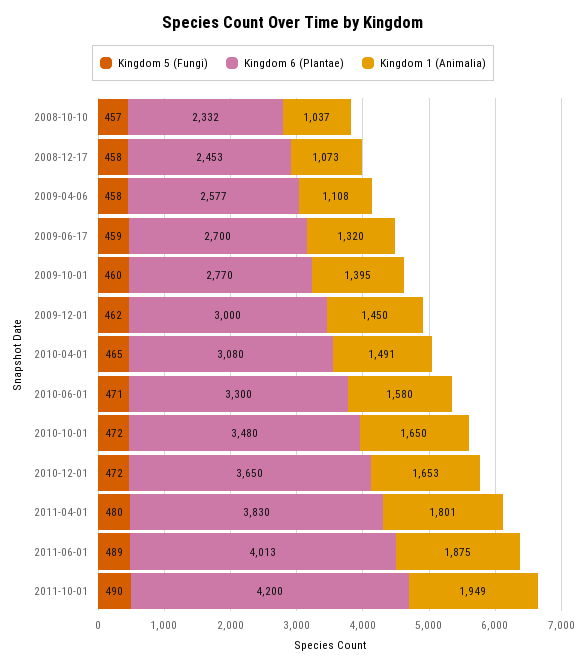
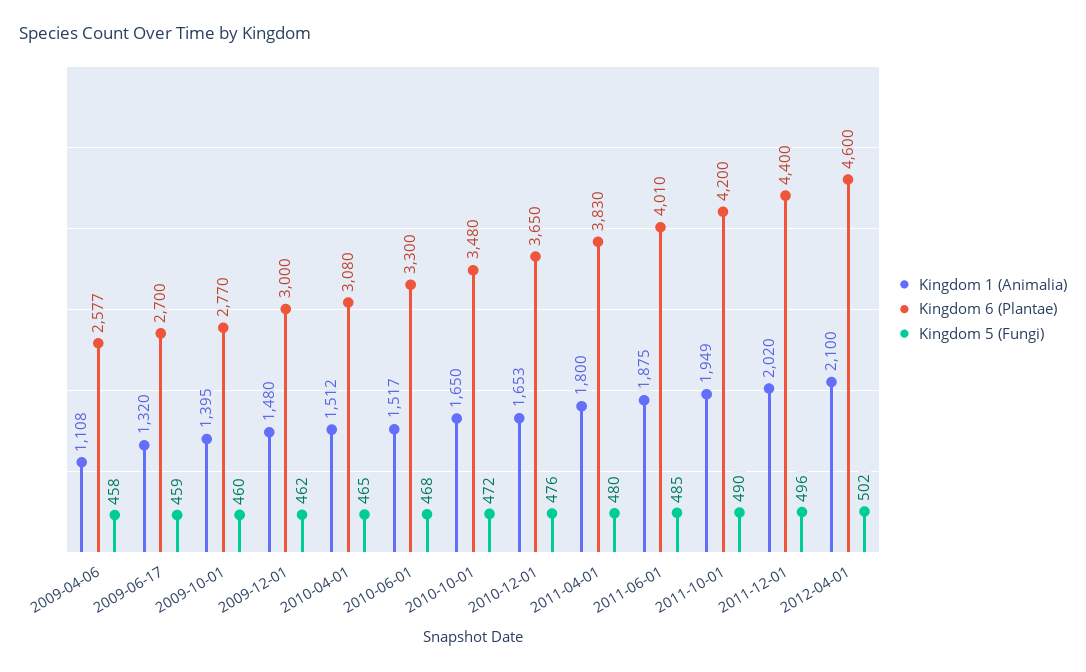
Kingdom 5 (Fungi), 2008-10-10: 457 -> none
Kingdom 6 (Plantae), 2008-10-10: 2332 -> none
Kingdom 1 (Animalia), 2008-10-10: 1037 -> none
Kingdom 5 (Fungi), 2008-12-17: 458 -> none
Kingdom 6 (Plantae), 2008-12-17: 2453 -> none
Kingdom 1 (Animalia), 2008-12-17: 1073 -> none
Kingdom 1 (Animalia), 2009-12-01: 1450 -> 1480
Kingdom 1 (Animalia), 2010-04-01: 1491 -> 1512
Kingdom 5 (Fungi), 2010-06-01: 471 -> 468
Kingdom 1 (Animalia), 2010-06-01: 1580 -> 1517
Kingdom 5 (Fungi), 2010-12-01: 472 -> 476
Kingdom 1 (Animalia), 2011-04-01: 1801 -> 1800
Kingdom 5 (Fungi), 2011-06-01: 489 -> 485
Kingdom 6 (Plantae), 2011-06-01: 4013 -> 4010
Kingdom 1 (Animalia), 2011-12-01: none -> 2020
Kingdom 6 (Plantae), 2011-12-01: none -> 4400
Kingdom 5 (Fungi), 2011-12-01: none -> 496
Kingdom 1 (Animalia), 2012-04-01: none -> 2100
Kingdom 6 (Plantae), 2012-04-01: none -> 4600
Kingdom 5 (Fungi), 2012-04-01: none -> 502

